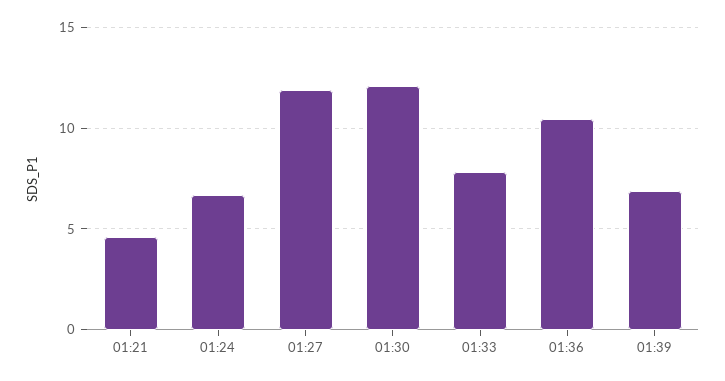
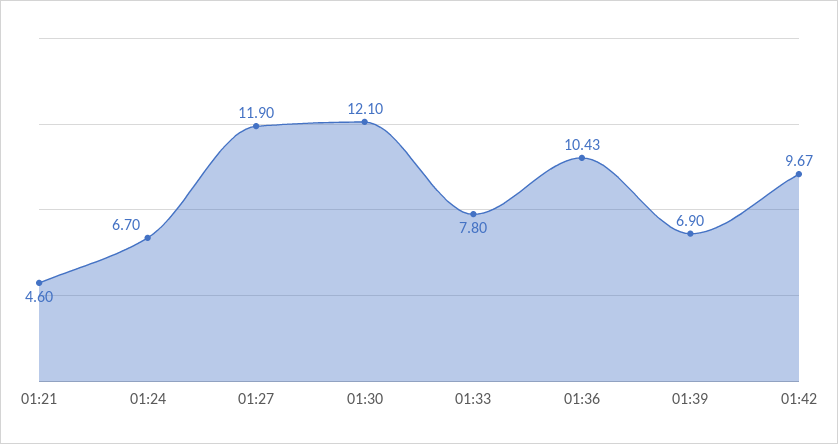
01:42: none -> 9.67

